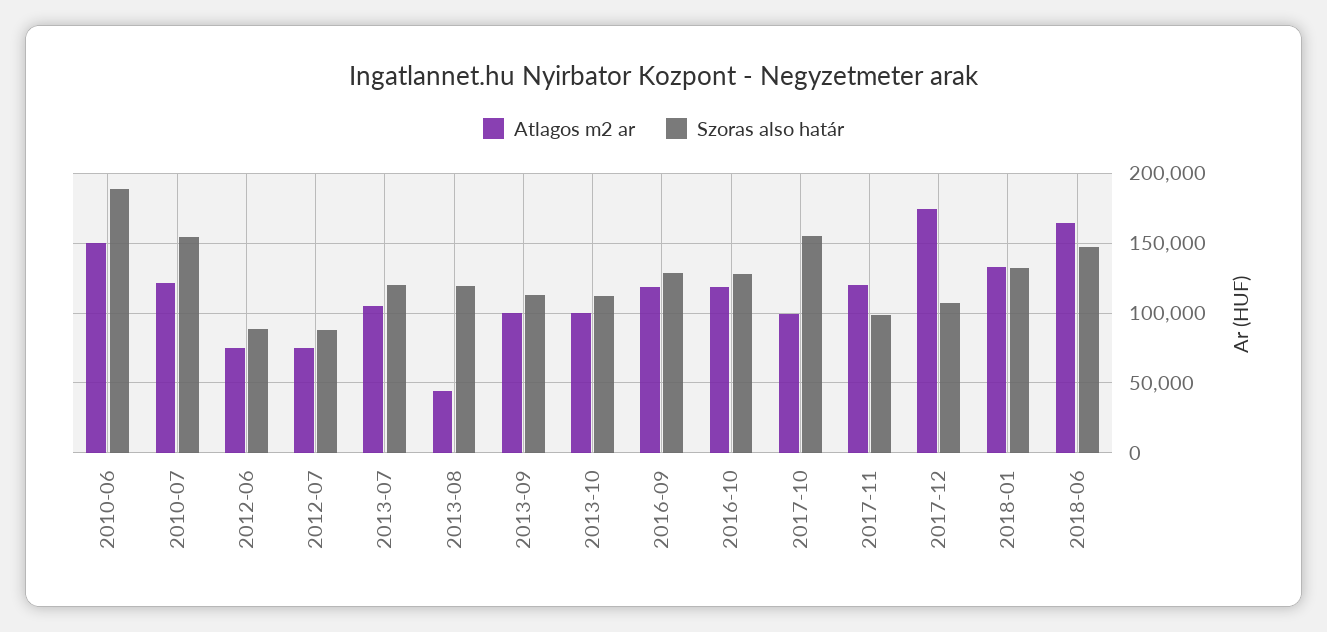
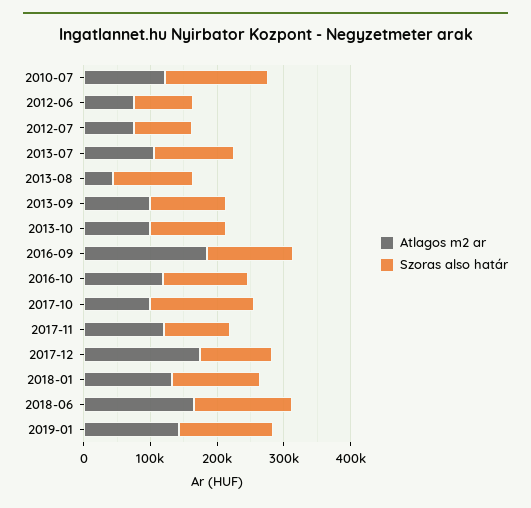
Atlagos m2 ar, 2010-06: 150000 -> none
Szoras also határ, 2010-06: 190000 -> none
Atlagos m2 ar, 2016-09: 120000 -> 180000
Atlagos m2 ar, 2019-01: none -> 140000
Szoras also határ, 2019-01: none -> 140000

